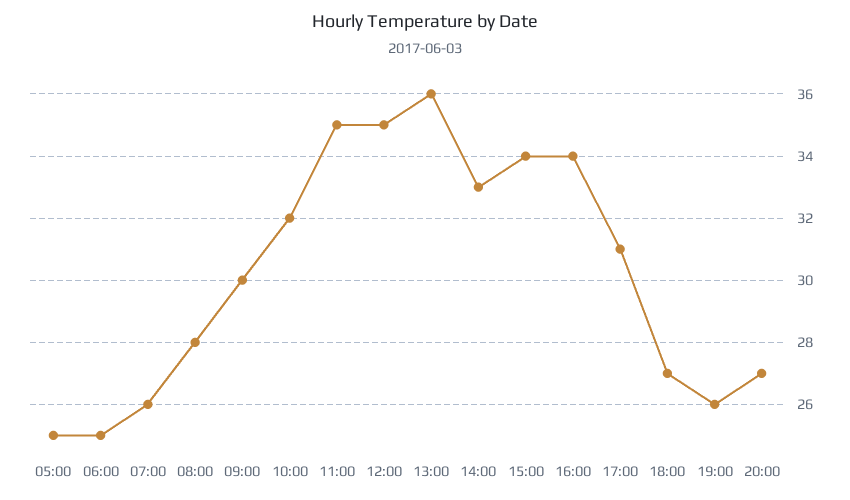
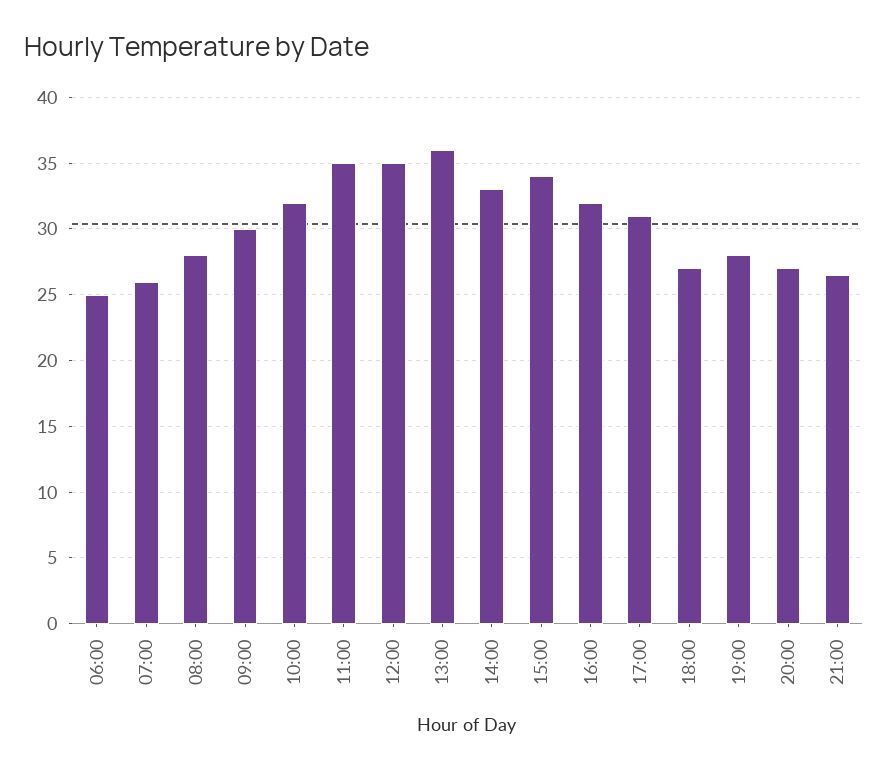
05:00: 25 -> none
16:00: 34 -> 32
19:00: 26 -> 28
21:00: none -> 26.5

